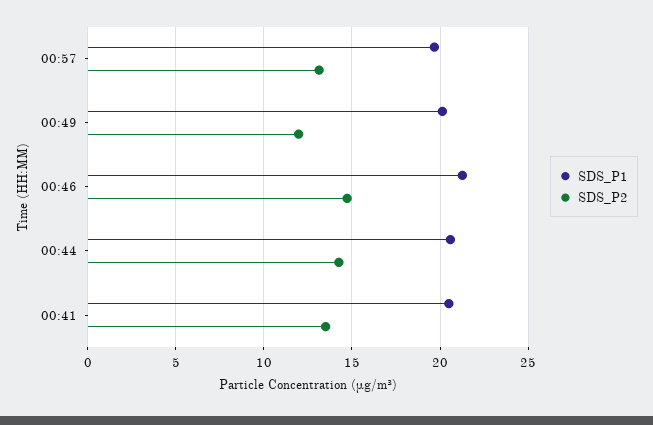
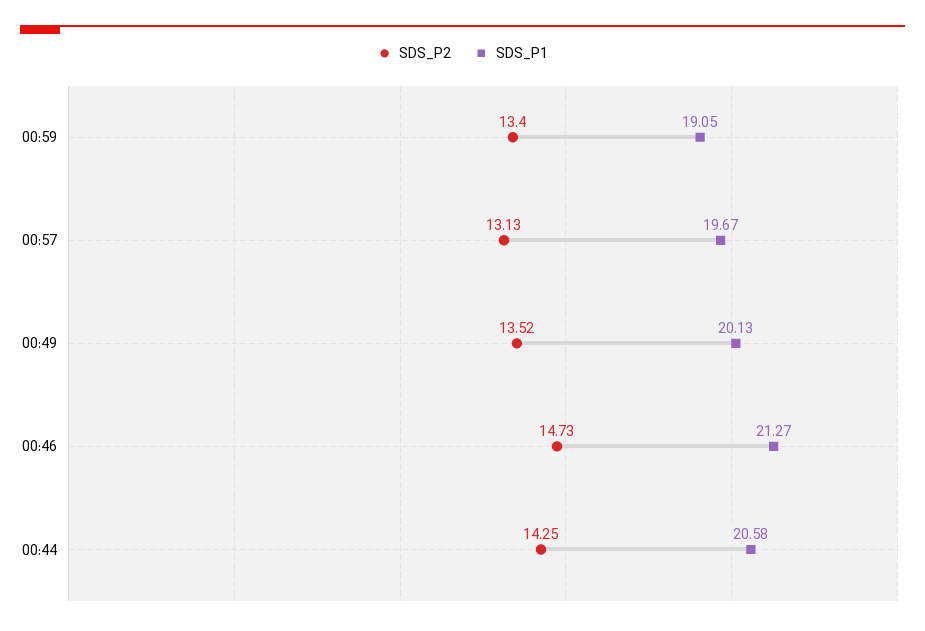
SDS_P2, 00:49: 12 -> 13.52
SDS_P1, 00:41: 20.5 -> none
SDS_P2, 00:41: 13.5 -> none
SDS_P2, 00:59: none -> 13.4
SDS_P1, 00:59: none -> 19.05

